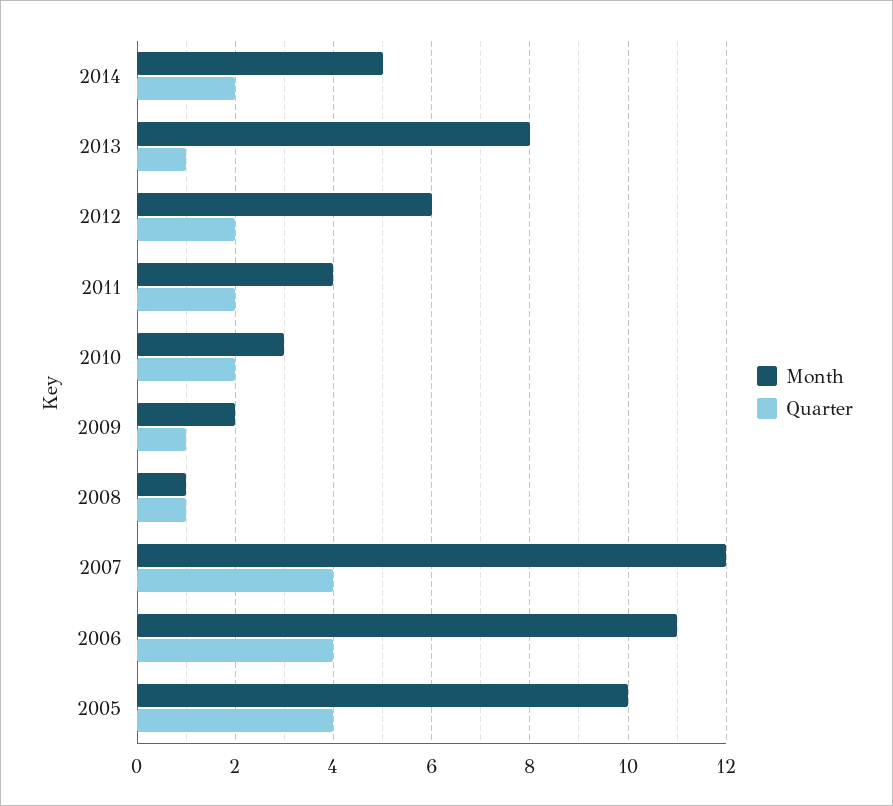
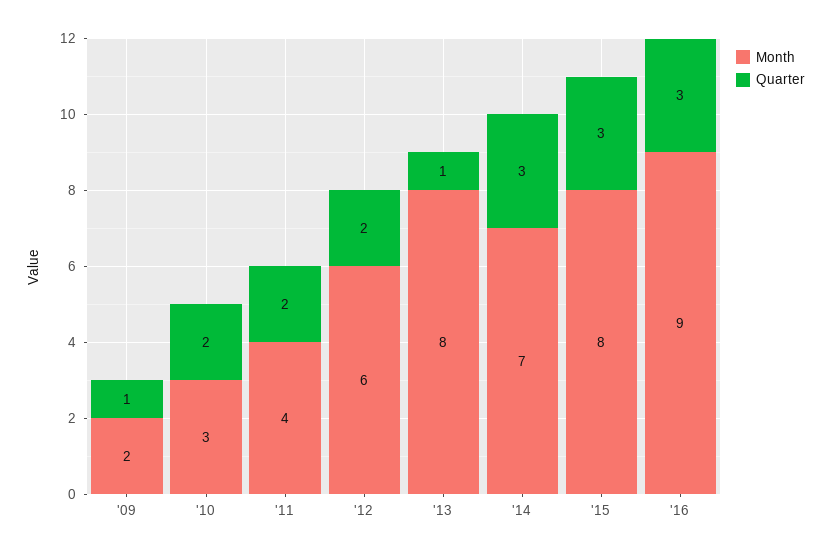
Month, 2014: 5 -> 7
Quarter, 2014: 2 -> 3
Month, 2008: 1 -> none
Quarter, 2008: 1 -> none
Month, 2007: 12 -> none
Quarter, 2007: 4 -> none
Month, 2006: 11 -> none
Quarter, 2006: 4 -> none
Month, 2005: 10 -> none
Quarter, 2005: 4 -> none
Month, '15: none -> 8
Quarter, '15: none -> 3
Month, '16: none -> 9
Quarter, '16: none -> 3

